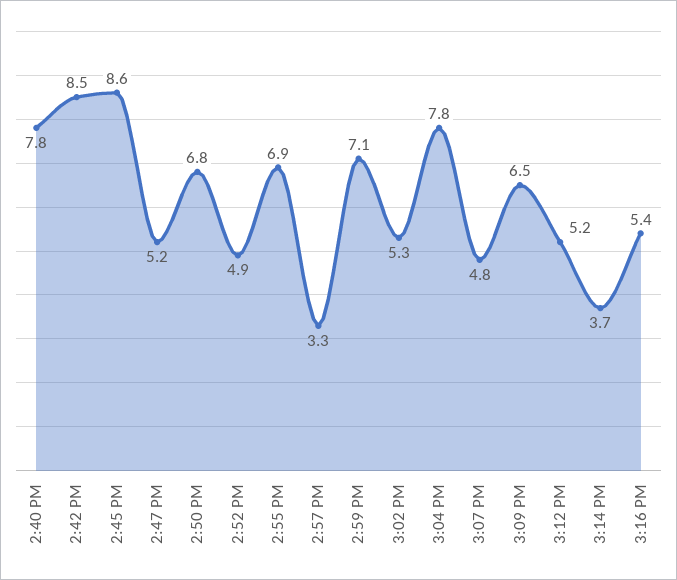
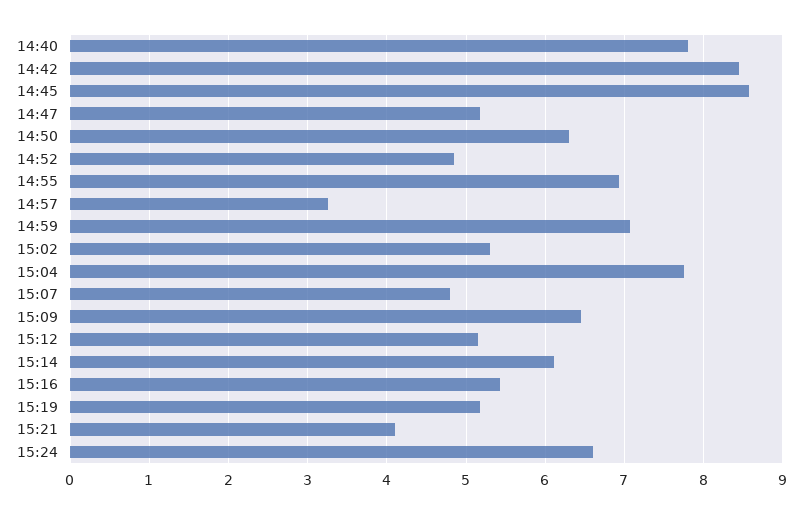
2:50 PM: 6.8 -> 6.3
3:14 PM: 3.7 -> 6.1
15:19: none -> 5.2
15:21: none -> 4.1
15:24: none -> 6.6

